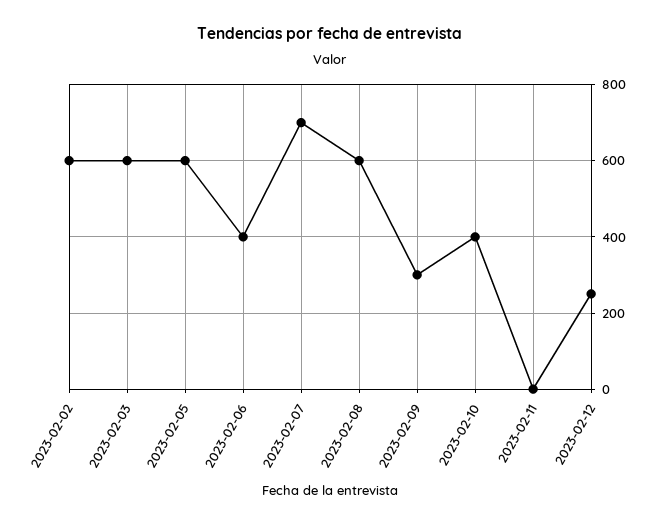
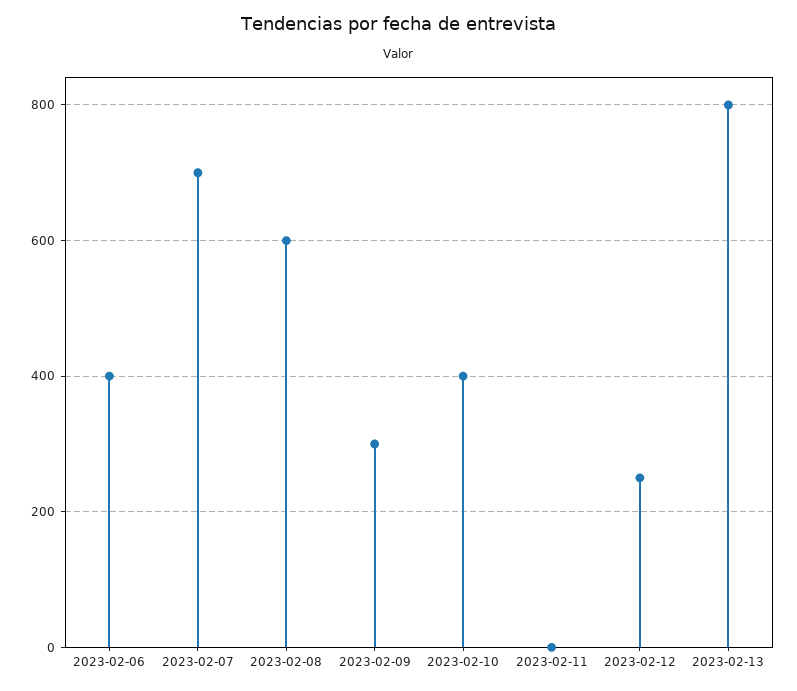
2023-02-02: 600 -> none
2023-02-03: 600 -> none
2023-02-05: 600 -> none
2023-02-13: none -> 800

